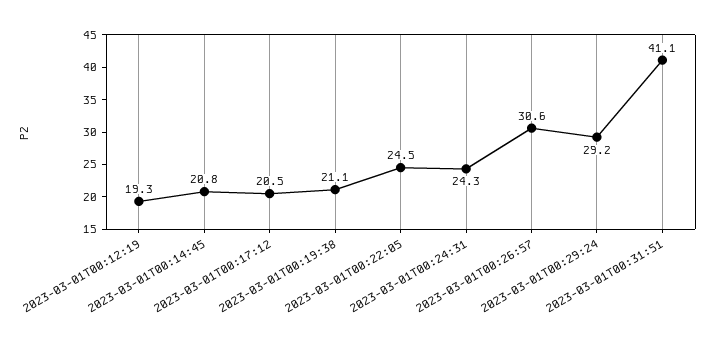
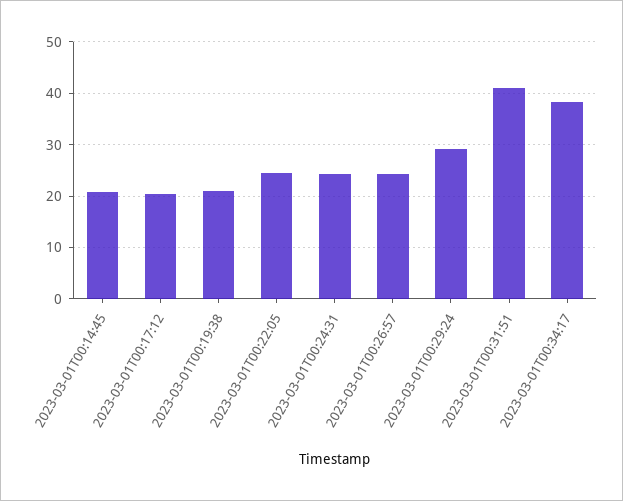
2023-03-01T00:12:19: 19.3 -> none
2023-03-01T00:26:57: 30.6 -> 24
2023-03-01T00:34:17: none -> 38

